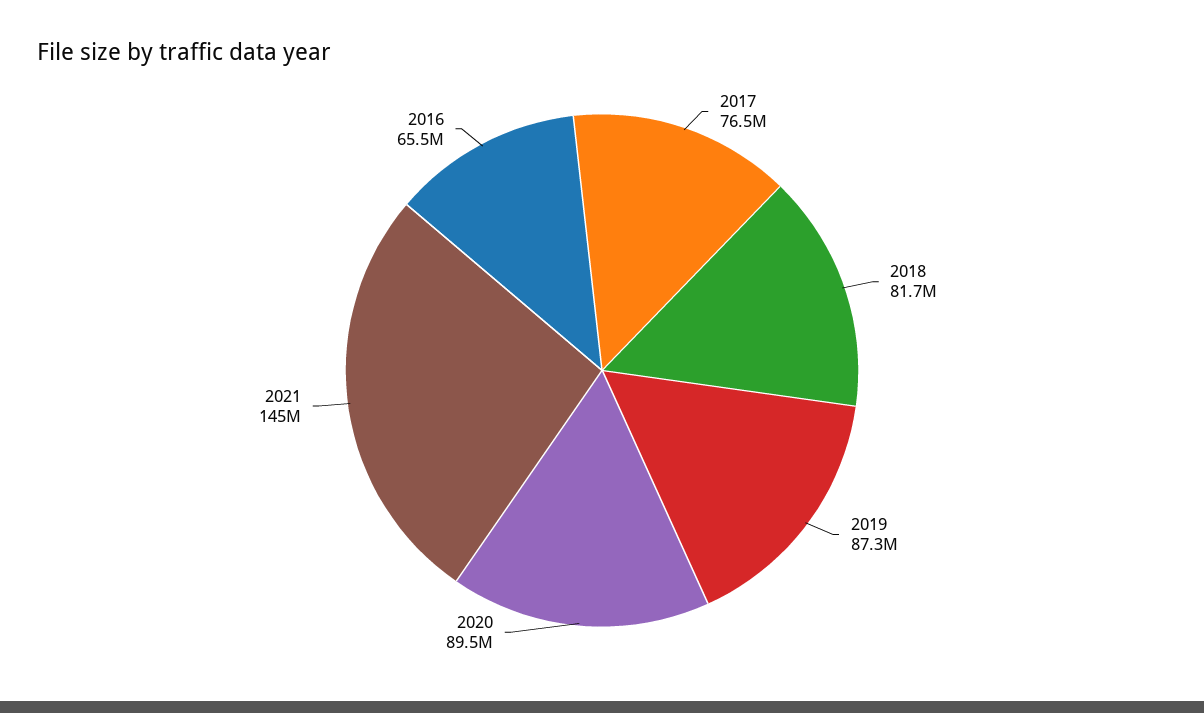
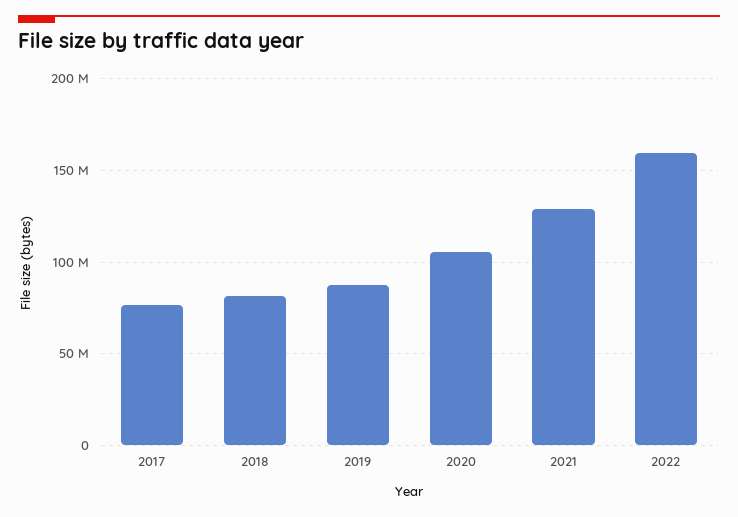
2020: 89500000 -> 105000000
2021: 145000000 -> 130000000
2016: 65500000 -> none
2022: none -> 160000000

